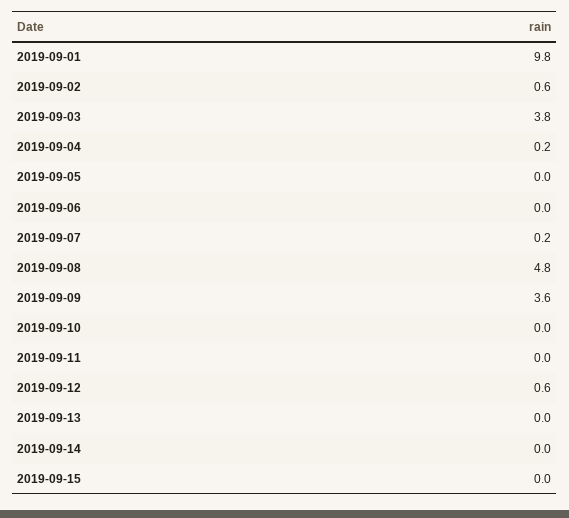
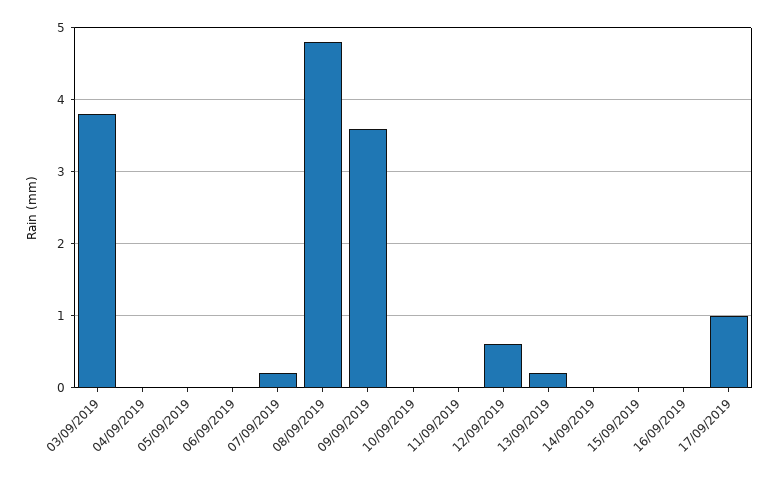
2019-09-01: 9.8 -> none
2019-09-02: 0.6 -> none
2019-09-04: 0.2 -> 0
2019-09-13: 0 -> 0.2
16/09/2019: none -> 0
17/09/2019: none -> 1

